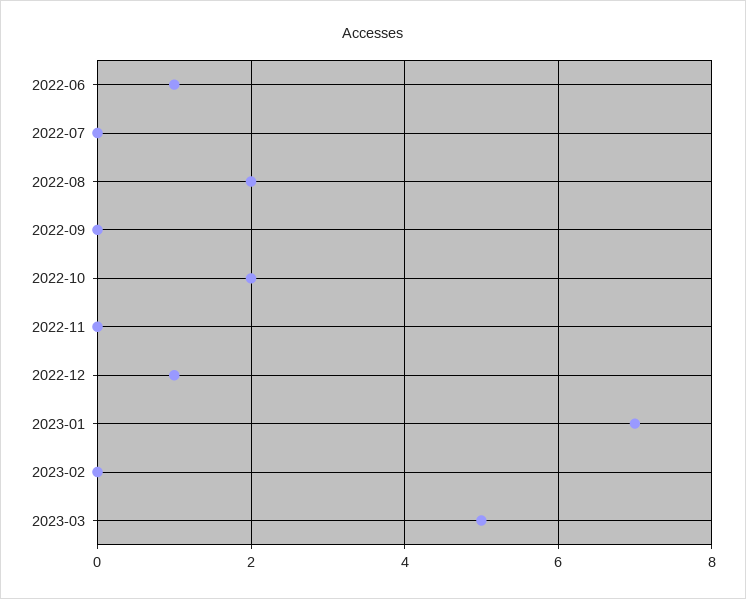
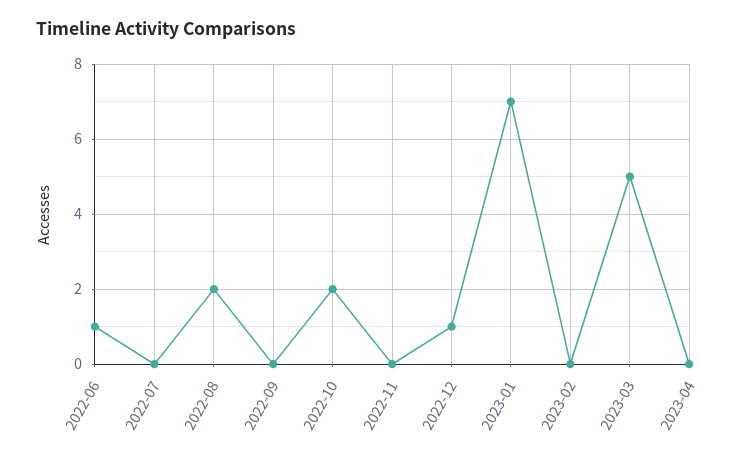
2023-04: none -> 0

